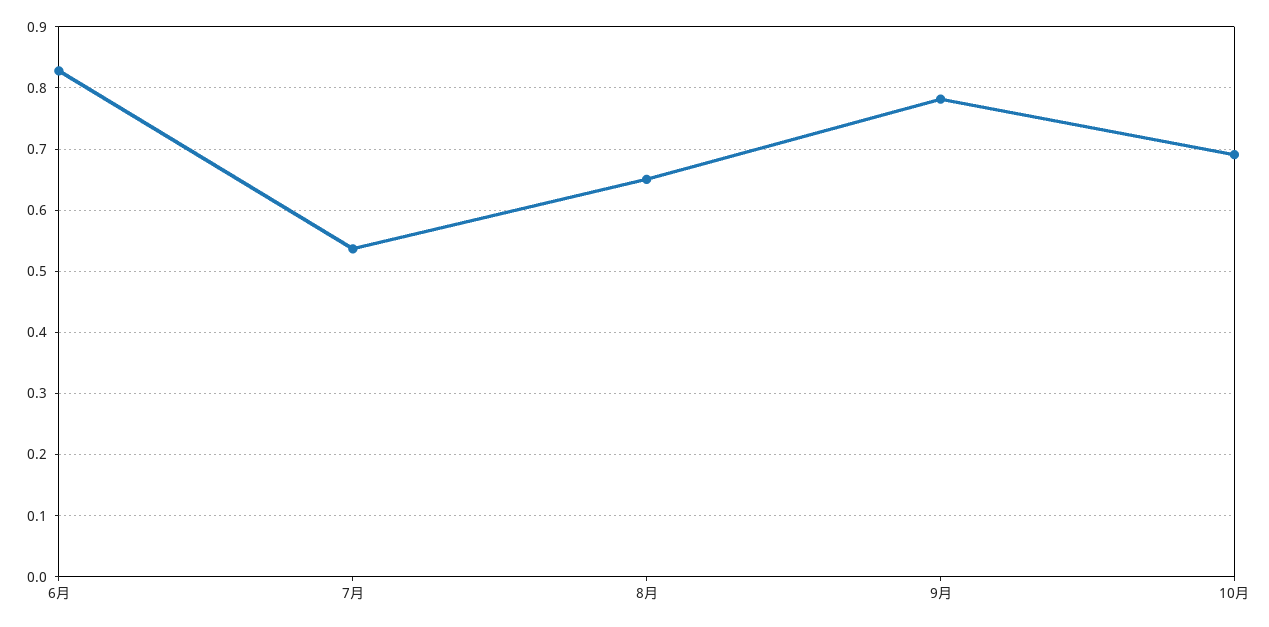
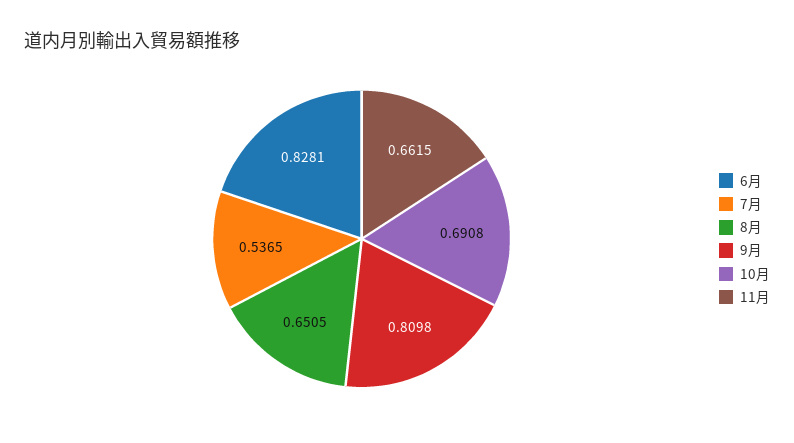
9月: 0.78 -> 0.8098
11月: none -> 0.6615

